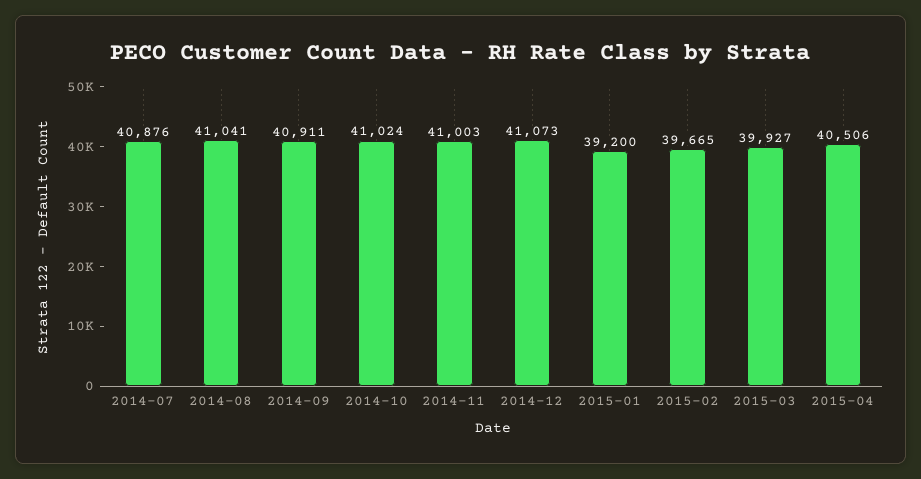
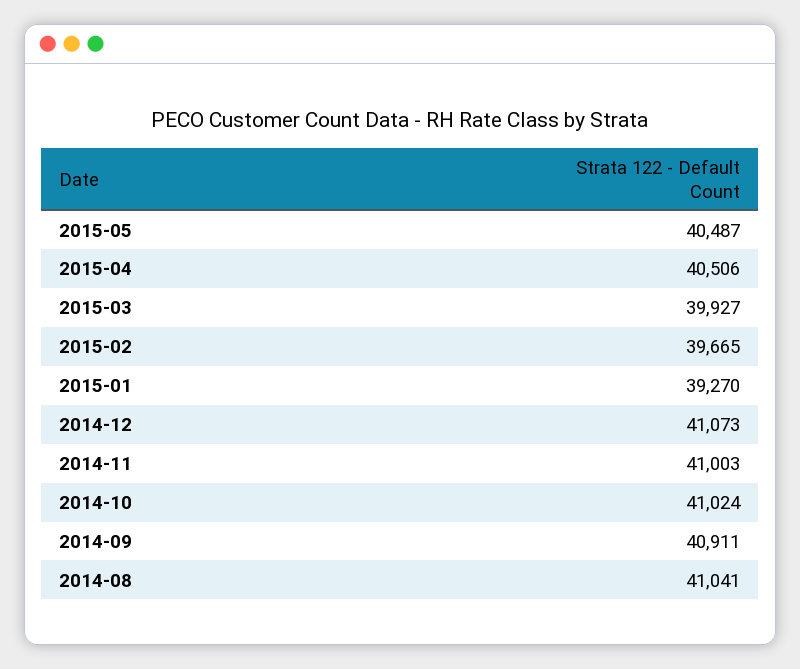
2014-07: 40876 -> none
2015-01: 39200 -> 39270
2015-05: none -> 40487

